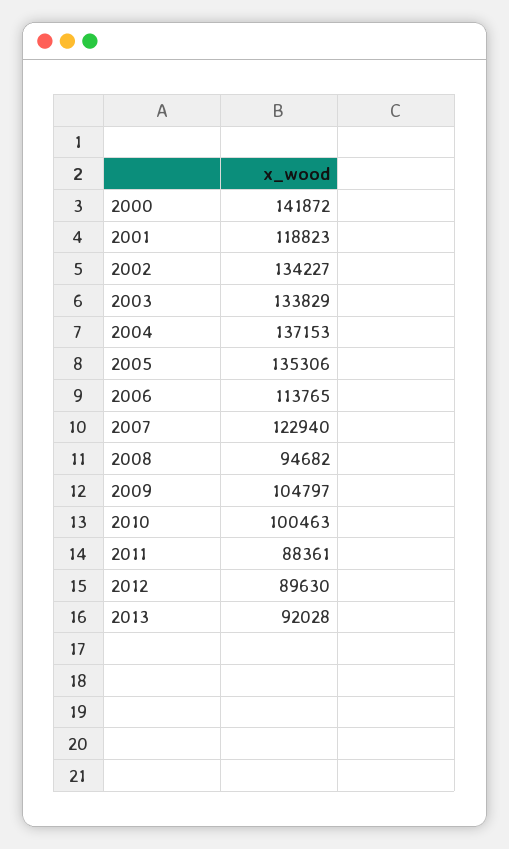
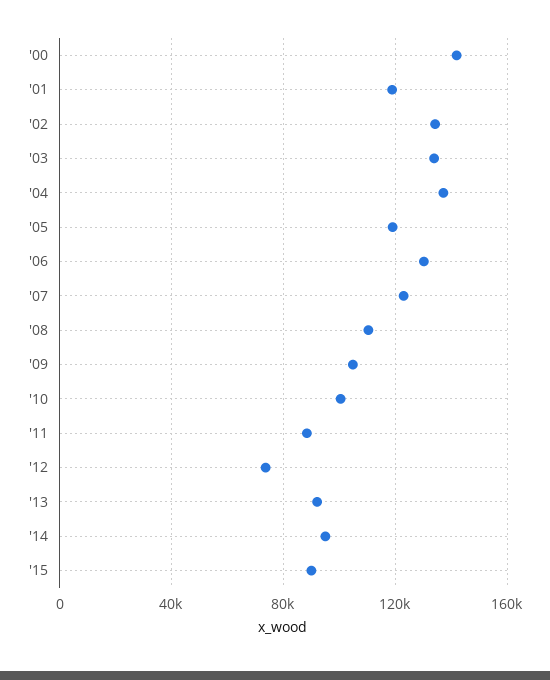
2005: 135306 -> 120000
2006: 113765 -> 130000
2008: 94682 -> 110000
2012: 89630 -> 75000
'14: none -> 95000
'15: none -> 90000

